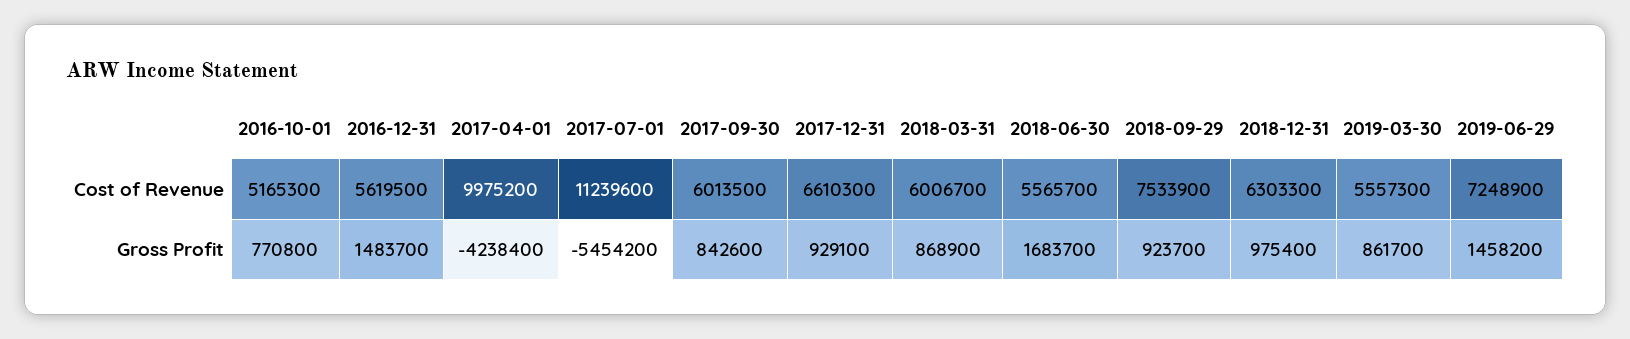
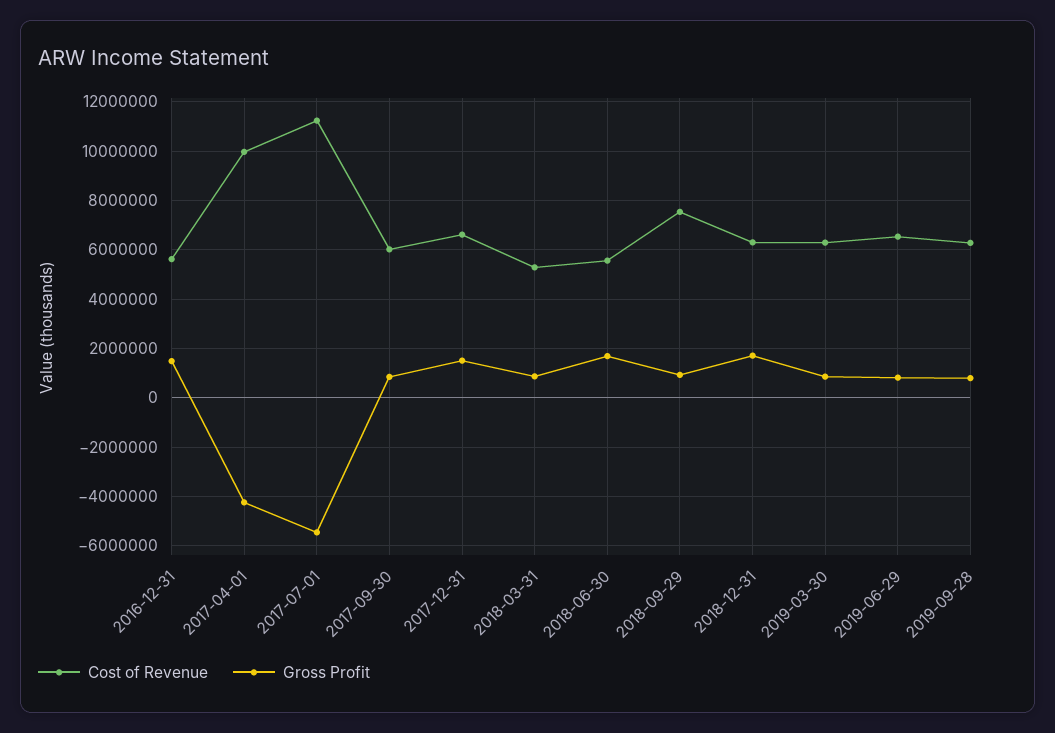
Cost of Revenue, 2016-10-01: 5165300 -> none
Cost of Revenue, 2018-03-31: 6006700 -> 5250000
Cost of Revenue, 2019-03-30: 5557300 -> 6250000
Cost of Revenue, 2019-06-29: 7248900 -> 6500000
Gross Profit, 2016-10-01: 770800 -> none
Gross Profit, 2017-12-31: 929100 -> 1500000
Gross Profit, 2018-12-31: 975400 -> 1750000
Gross Profit, 2019-06-29: 1458200 -> 750000
Cost of Revenue, 2019-09-28: none -> 6250000
Gross Profit, 2019-09-28: none -> 750000

